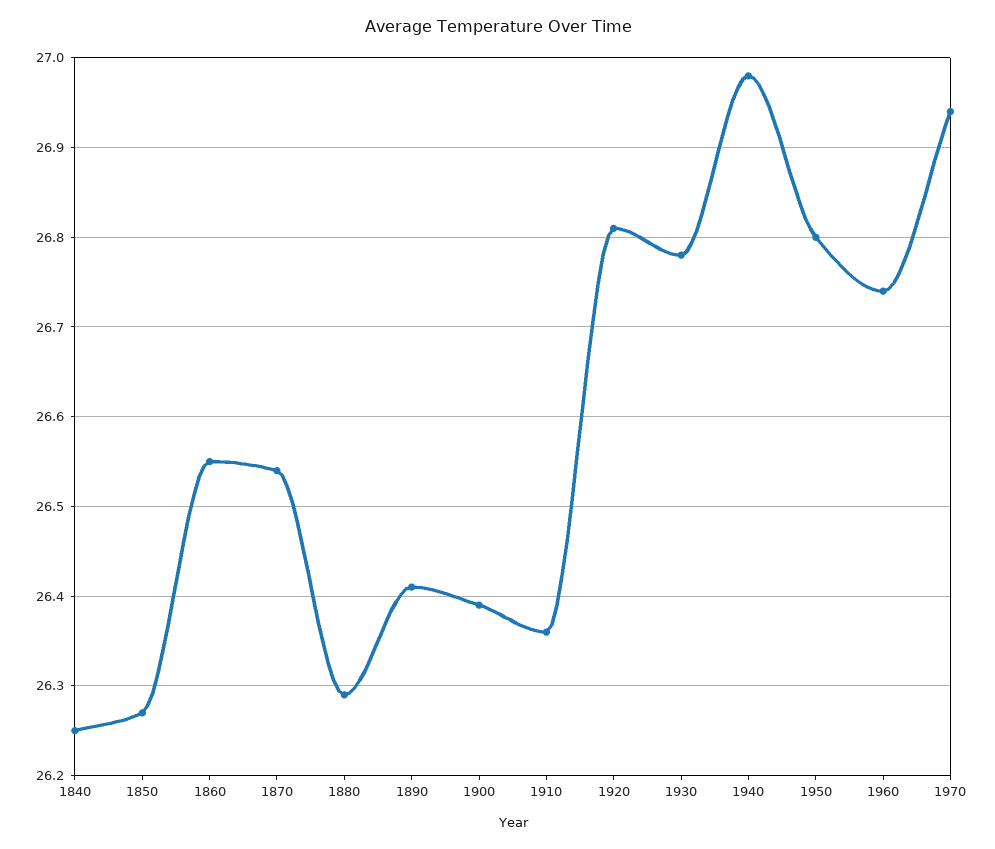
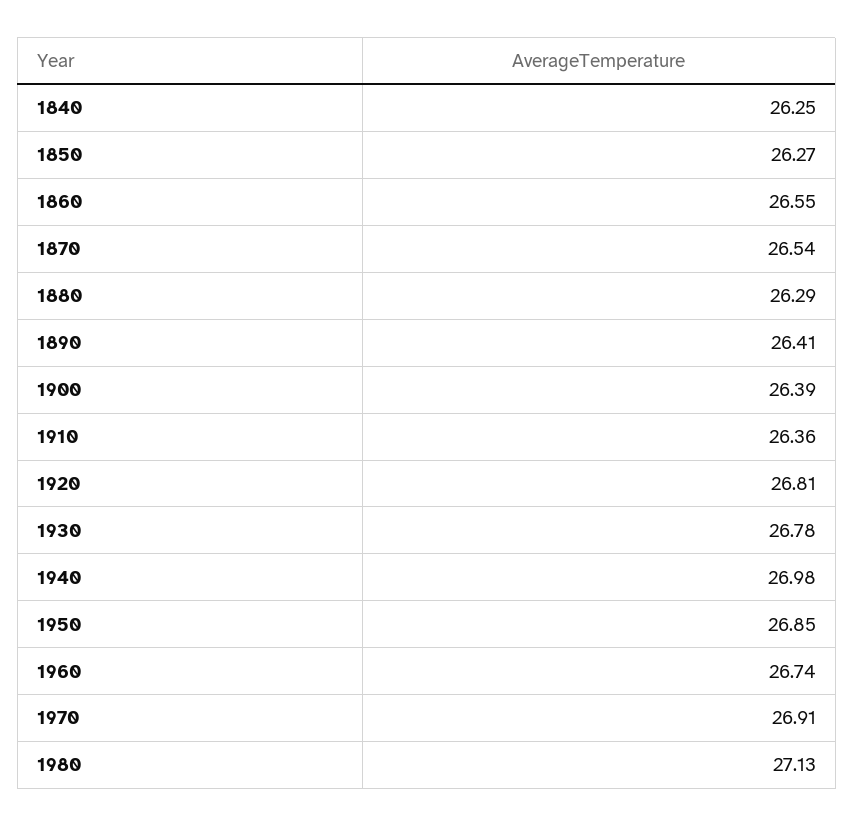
1950: 26.8 -> 26.85
1970: 26.94 -> 26.91
1980: none -> 27.13

